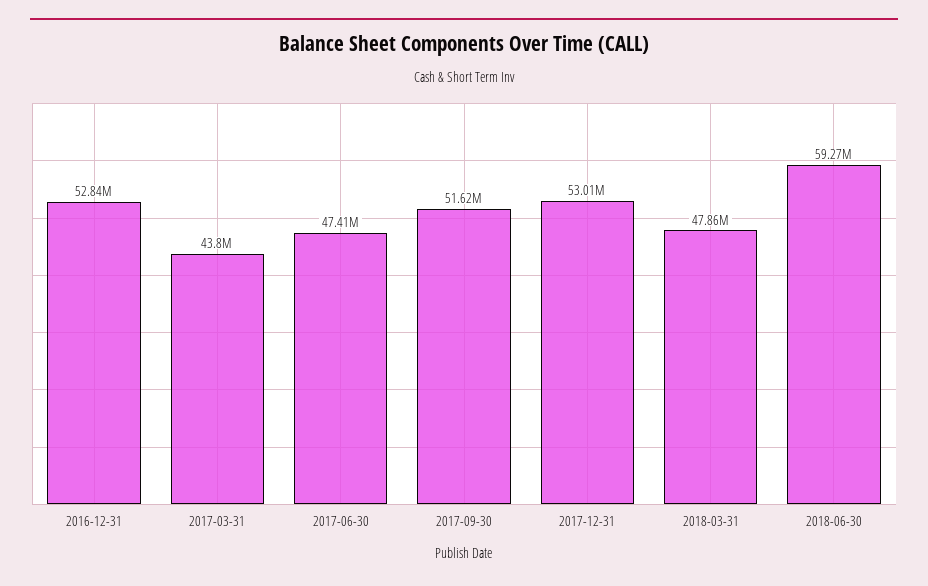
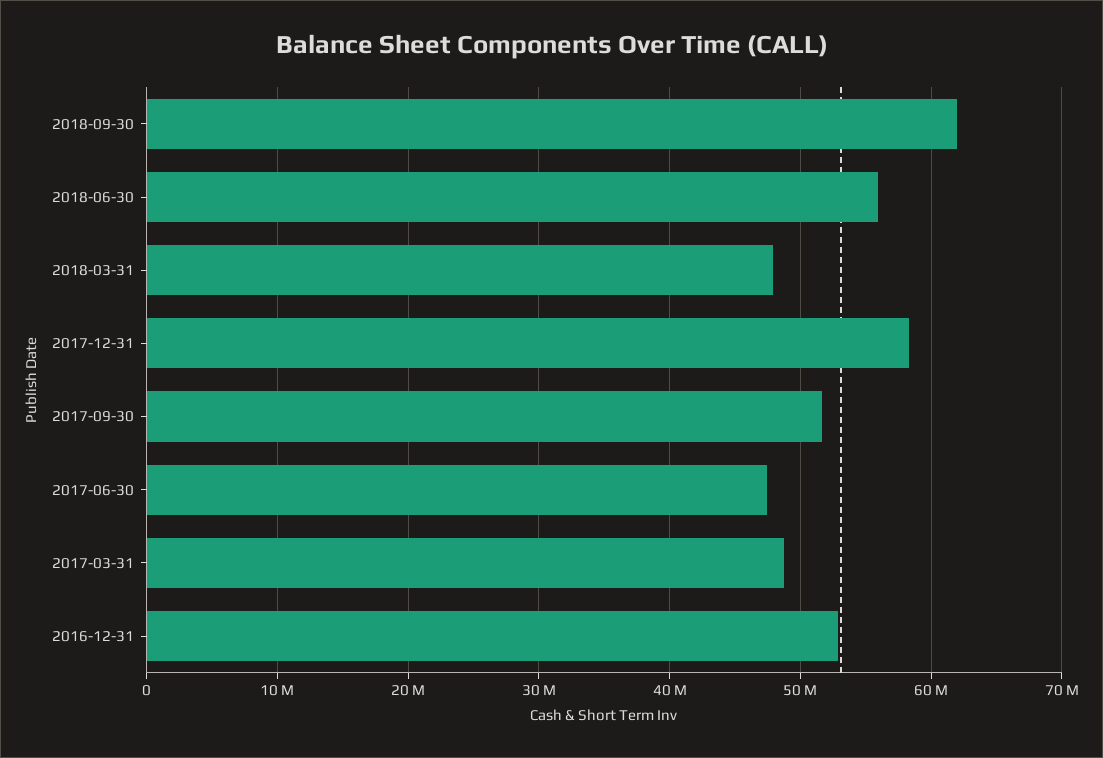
2017-03-31: 43800000 -> 49000000
2017-12-31: 53010000 -> 58000000
2018-06-30: 59270000 -> 56000000
2018-09-30: none -> 62000000

